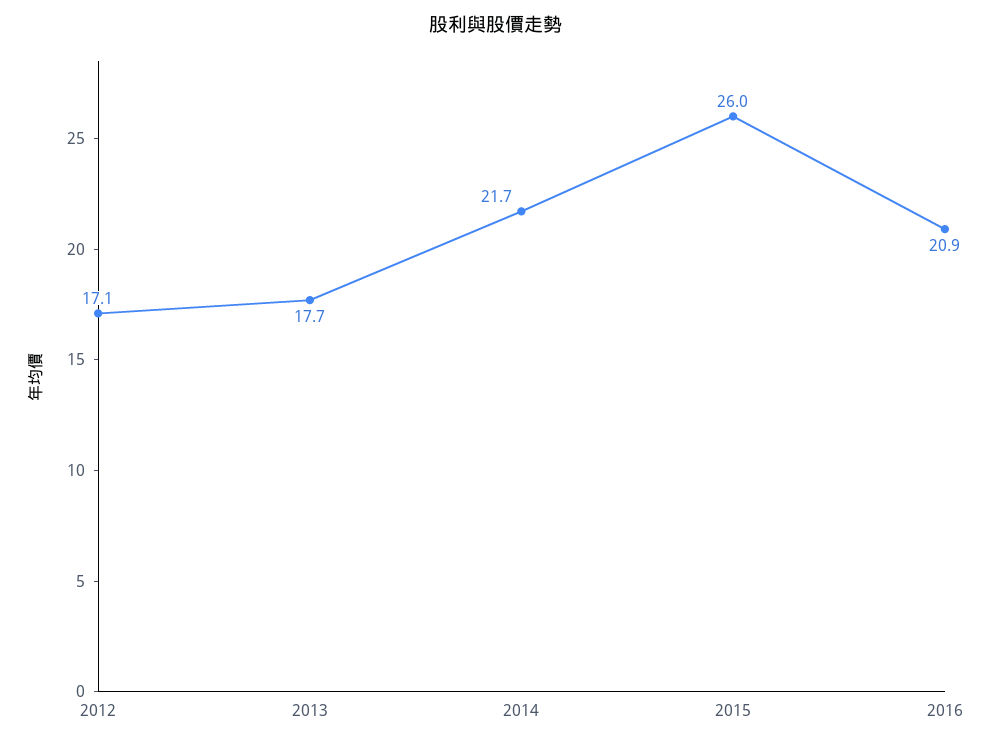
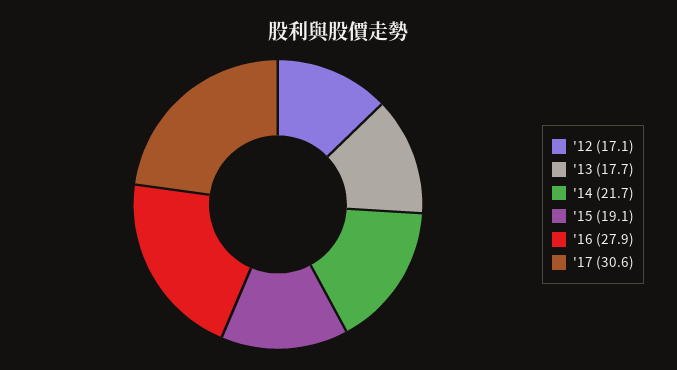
2015: 26 -> 19.1
2016: 20.9 -> 27.9
'17: none -> 30.6

